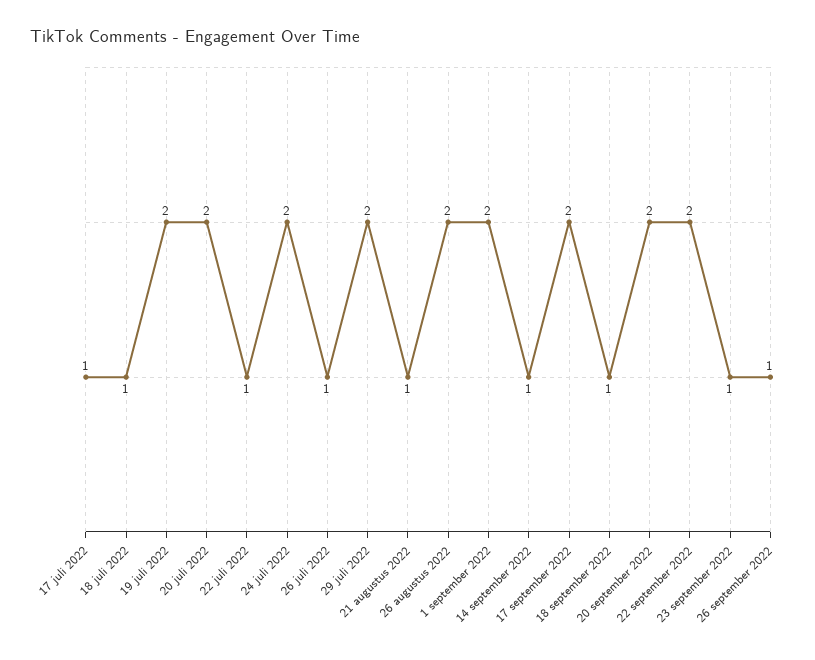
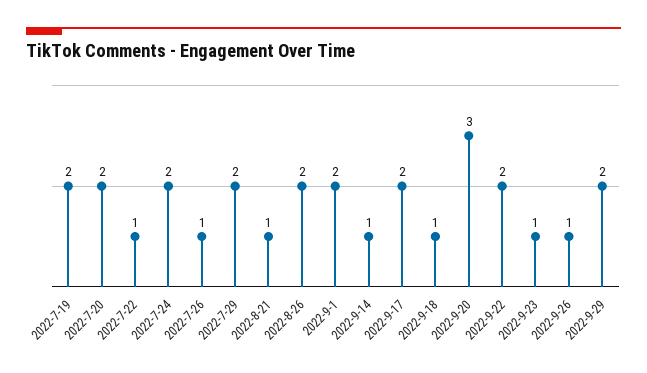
17 juli 2022: 1 -> none
18 juli 2022: 1 -> none
20 september 2022: 2 -> 3
2022-9-29: none -> 2

